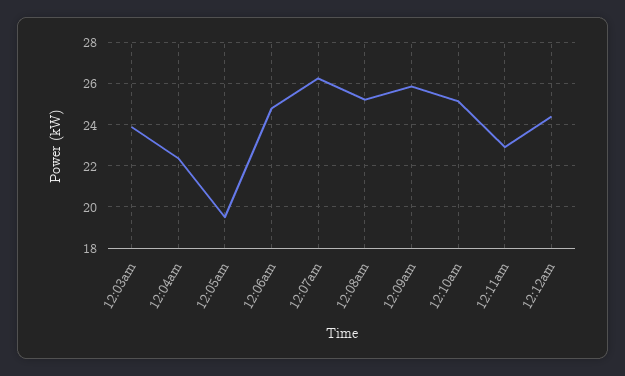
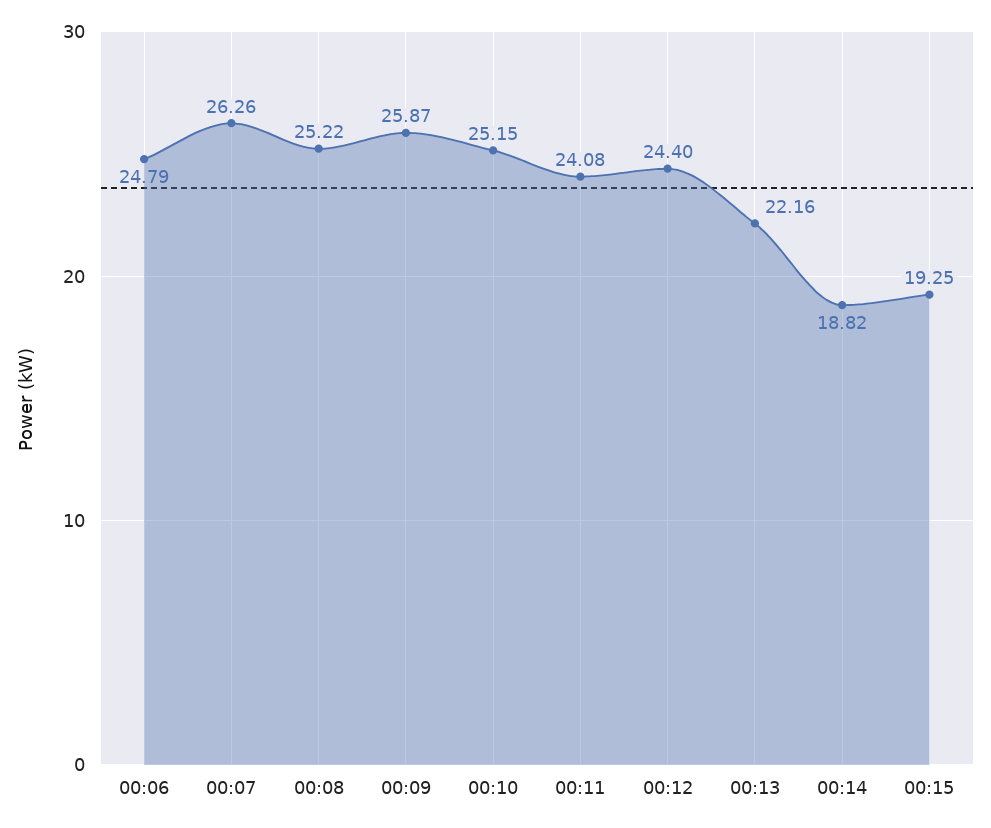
12:03am: 24 -> none
12:04am: 22.5 -> none
12:05am: 19.5 -> none
12:11am: 23 -> 24.08
00:13: none -> 22.16
00:14: none -> 18.82
00:15: none -> 19.25

